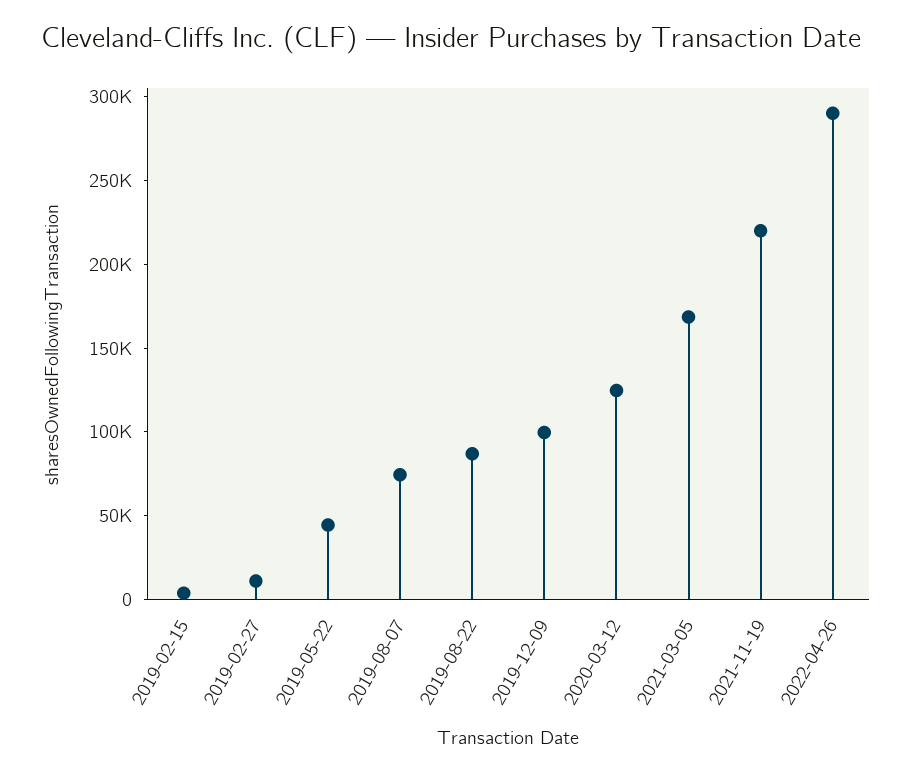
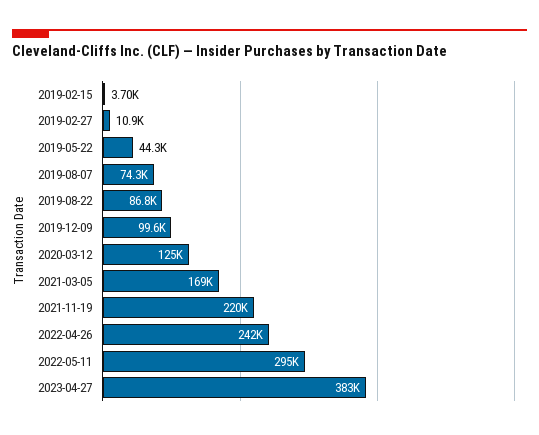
2022-04-26: 290000 -> 242000
2022-05-11: none -> 295000
2023-04-27: none -> 383000

